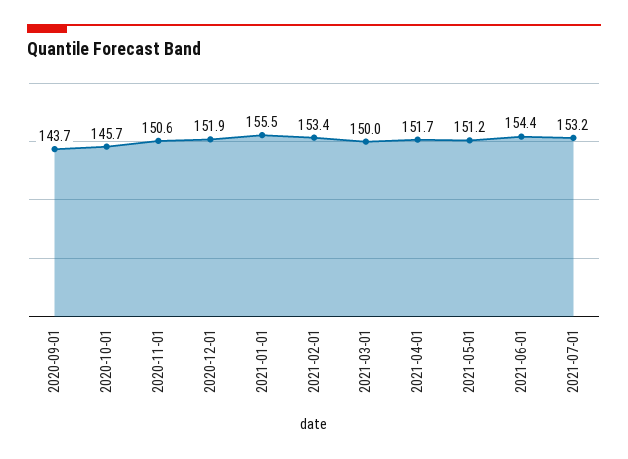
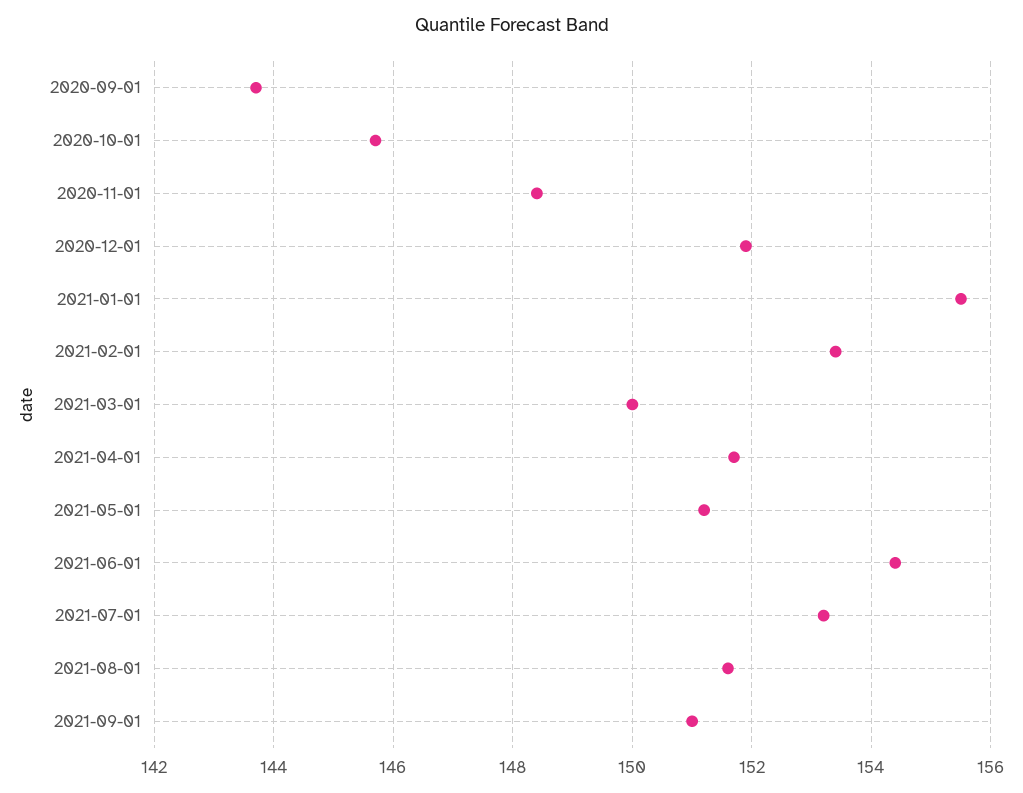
2020-11-01: 150.6 -> 148.5
2021-08-01: none -> 151.5
2021-09-01: none -> 151

